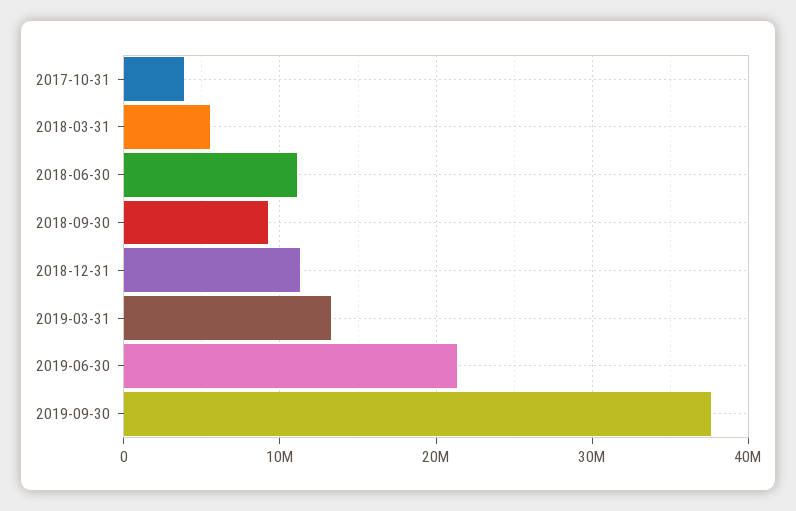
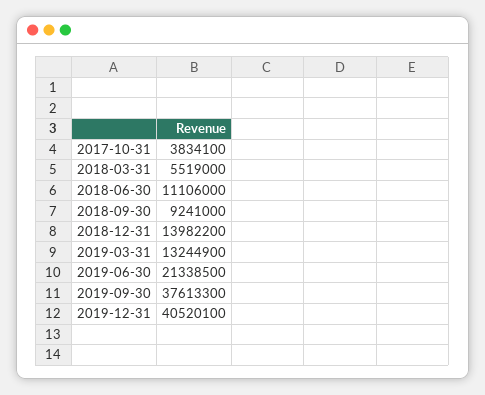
2018-12-31: 11000000 -> 13982200
2019-12-31: none -> 40520100

